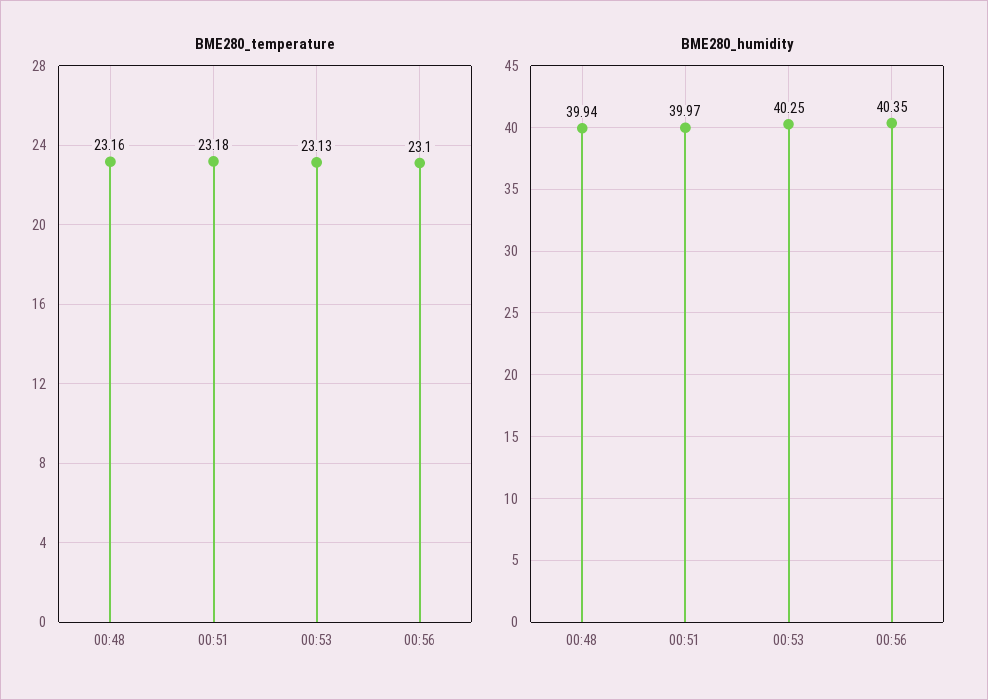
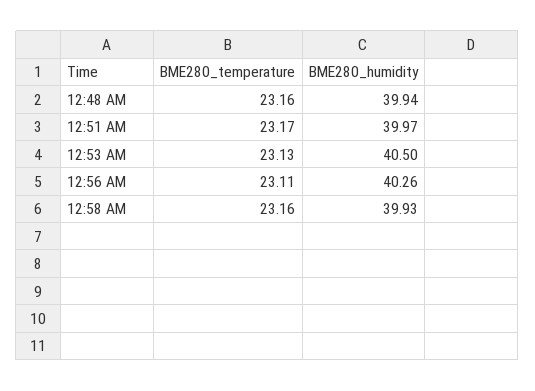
BME280_temperature, 00:51: 23.18 -> 23.17
BME280_temperature, 00:56: 23.1 -> 23.11
BME280_humidity, 00:53: 40.25 -> 40.5
BME280_humidity, 00:56: 40.35 -> 40.26
BME280_temperature, 12:58 AM: none -> 23.16
BME280_humidity, 12:58 AM: none -> 39.93

